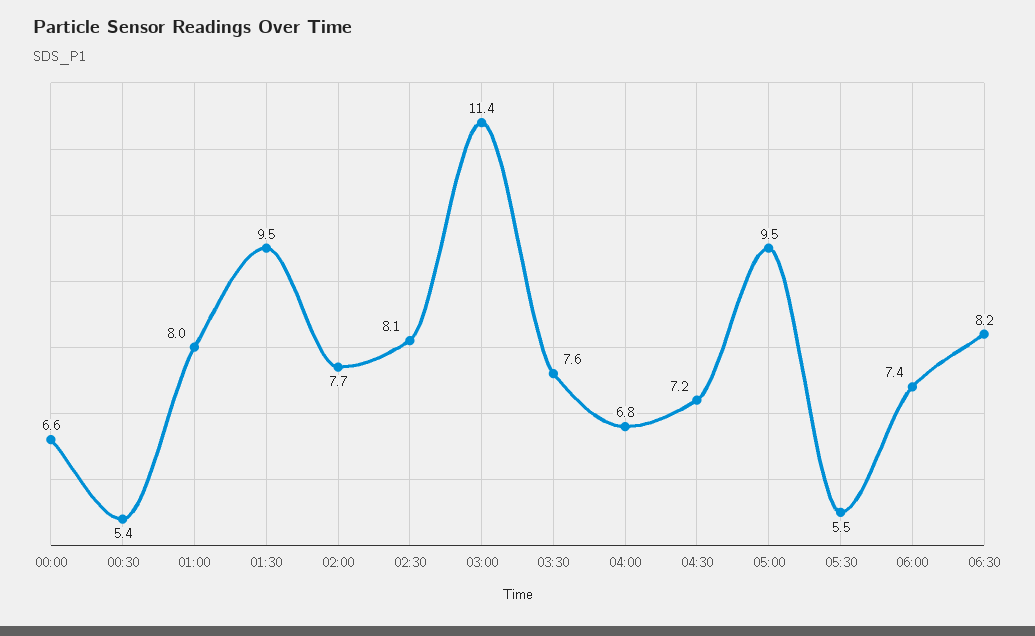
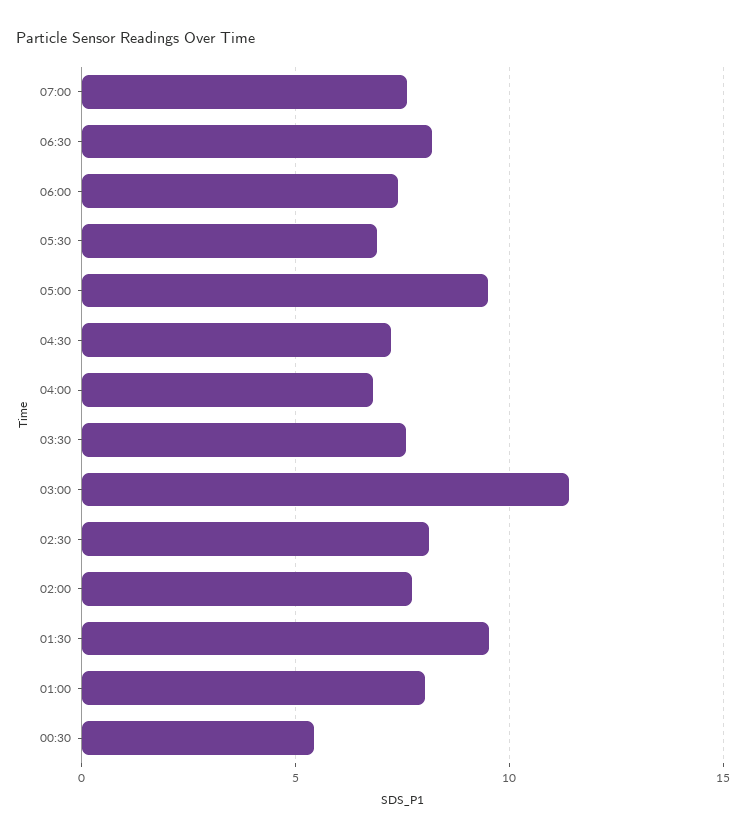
00:00: 6.6 -> none
05:30: 5.5 -> 7
07:00: none -> 7.5

